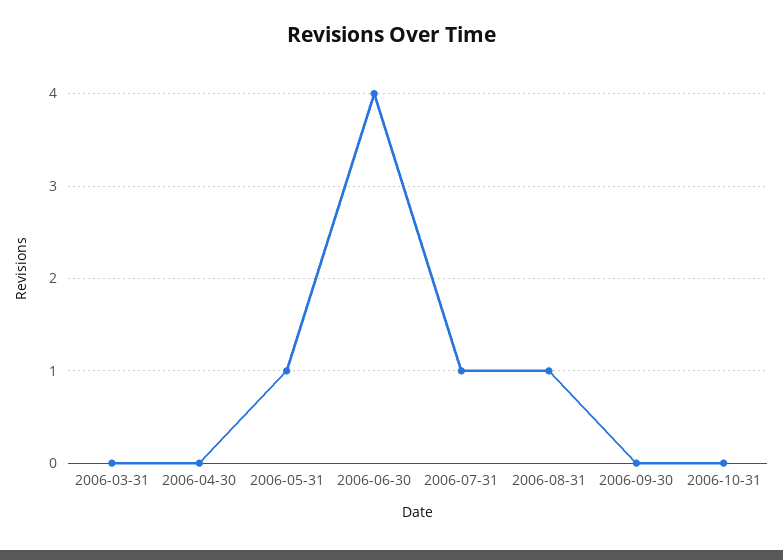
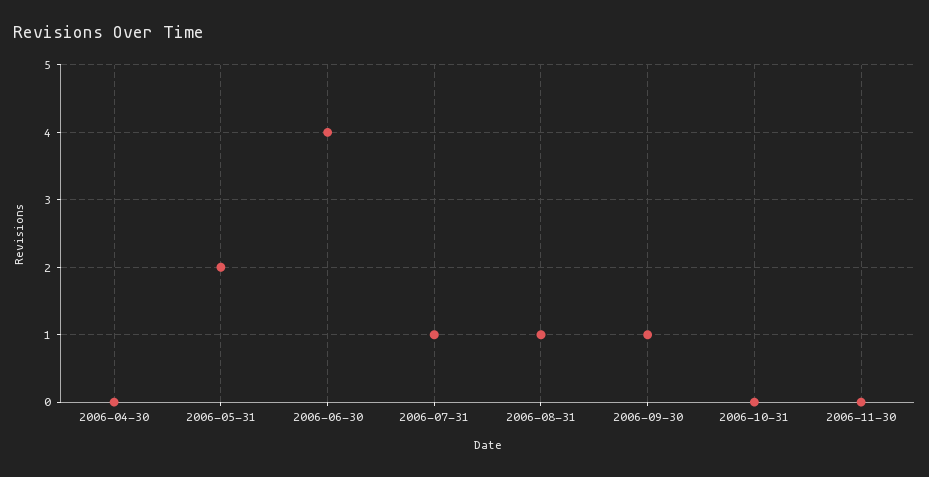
2006-03-31: 0 -> none
2006-05-31: 1 -> 2
2006-09-30: 0 -> 1
2006-11-30: none -> 0

